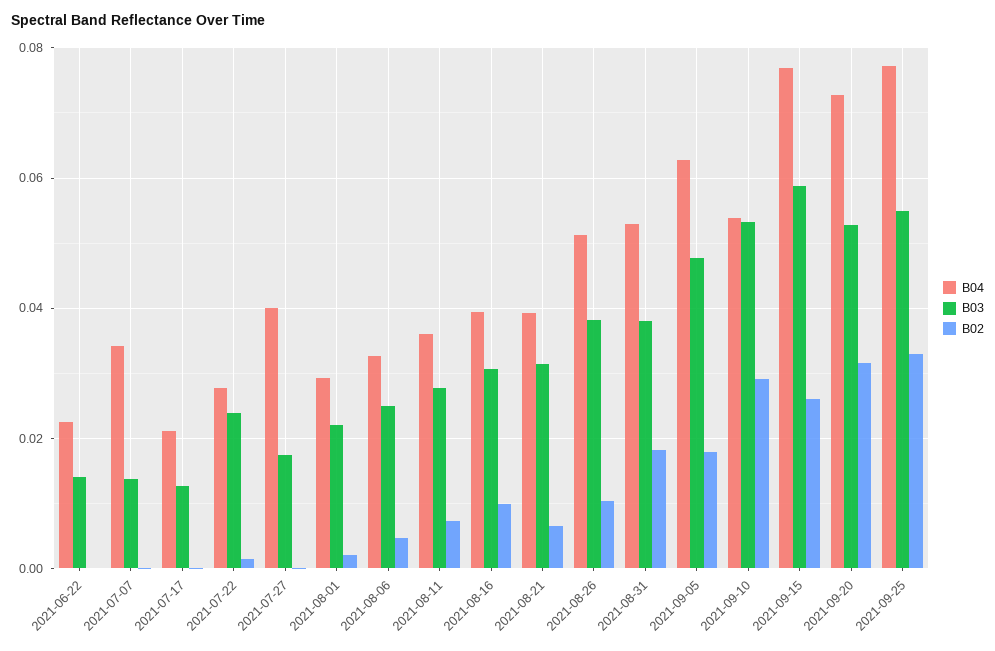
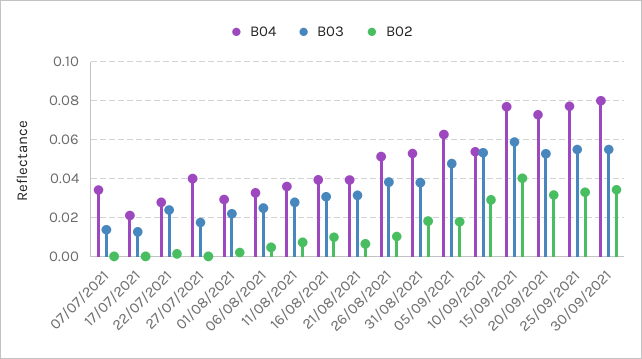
B04, 2021-06-22: 0.022 -> none
B03, 2021-06-22: 0.014 -> none
B02, 2021-06-22: 0 -> none
B02, 2021-09-15: 0.026 -> 0.04
B04, 30/09/2021: none -> 0.08
B03, 30/09/2021: none -> 0.055
B02, 30/09/2021: none -> 0.035

